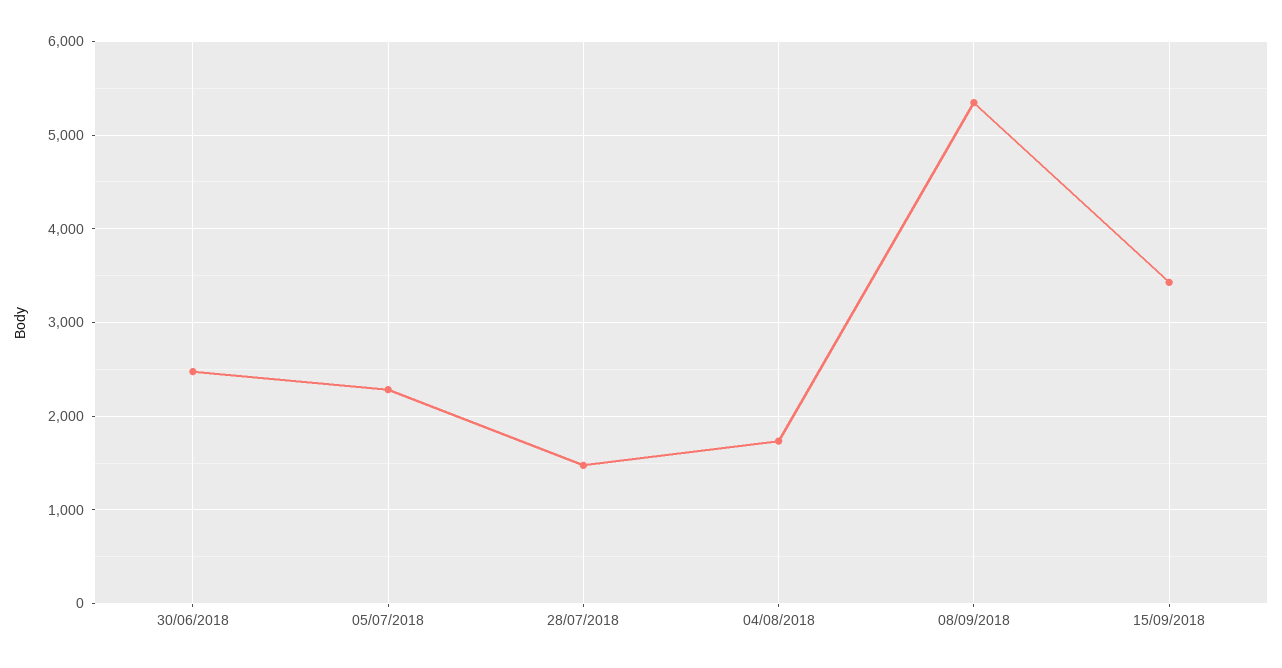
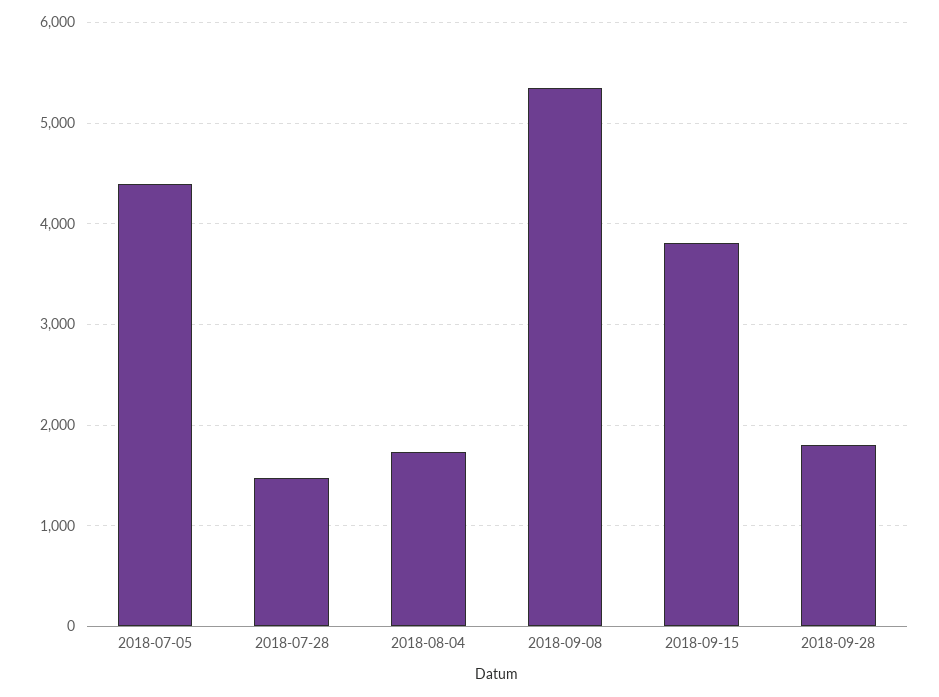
30/06/2018: 2500 -> none
05/07/2018: 2300 -> 4400
15/09/2018: 3400 -> 3800
2018-09-28: none -> 1800

